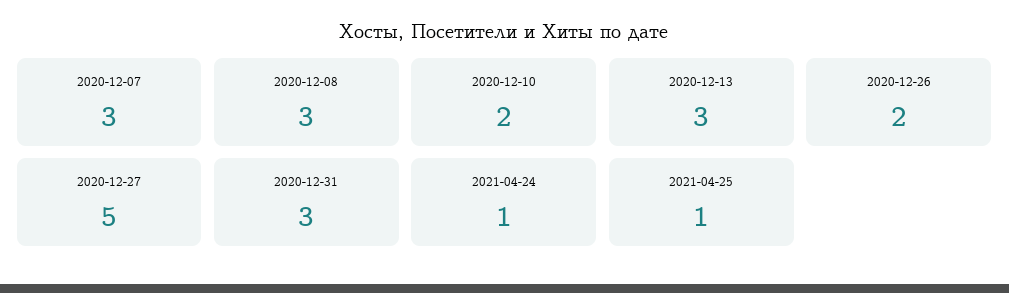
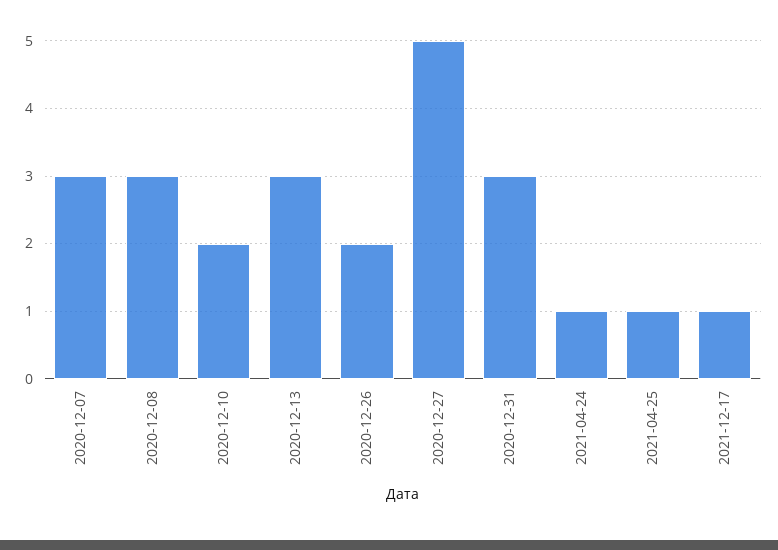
2021-12-17: none -> 1

